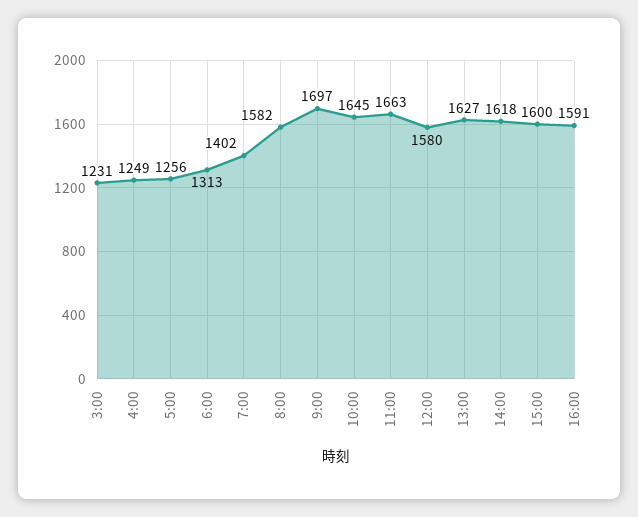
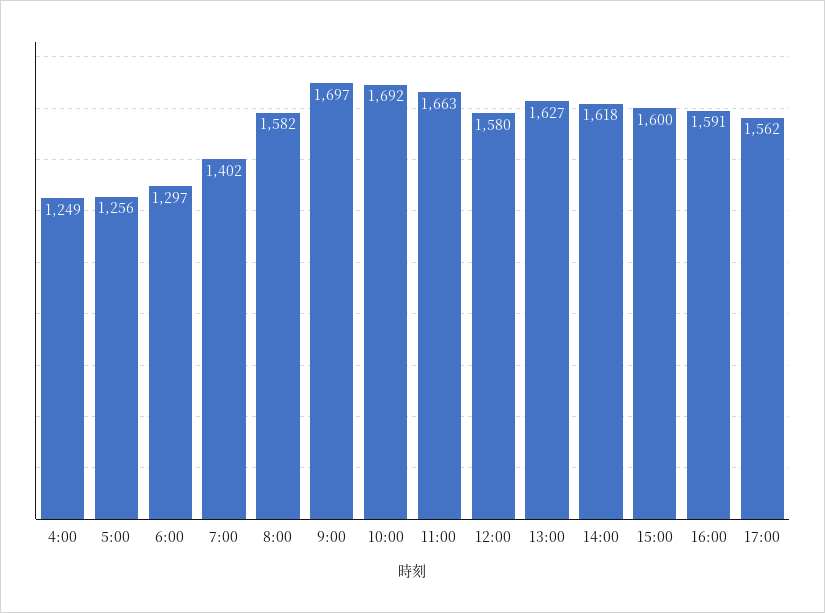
3:00: 1231 -> none
6:00: 1313 -> 1297
10:00: 1645 -> 1692
17:00: none -> 1562

